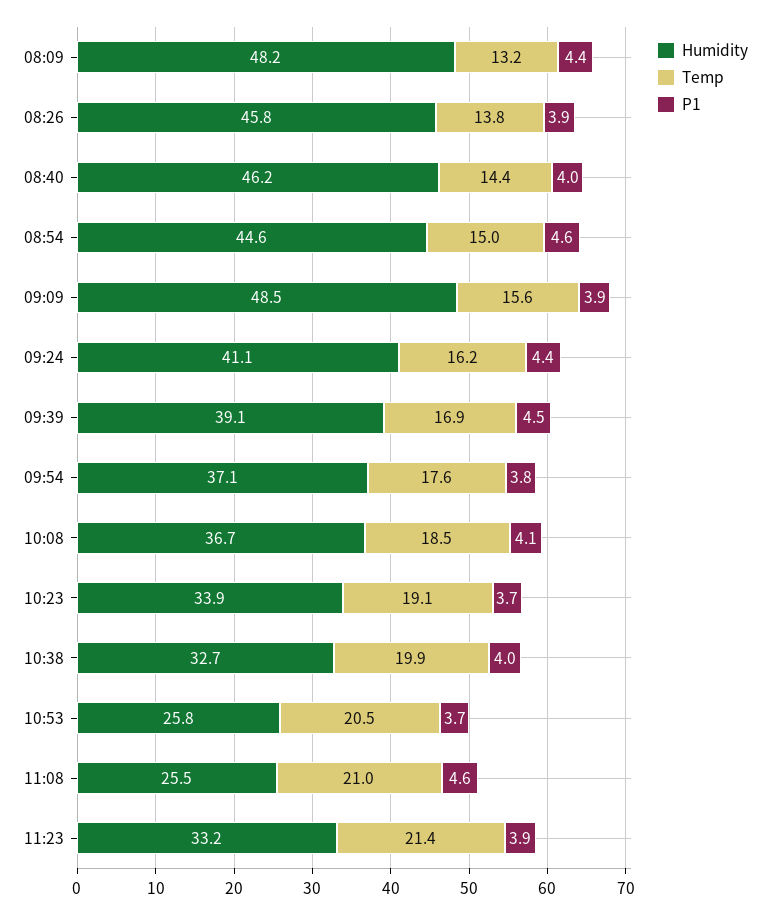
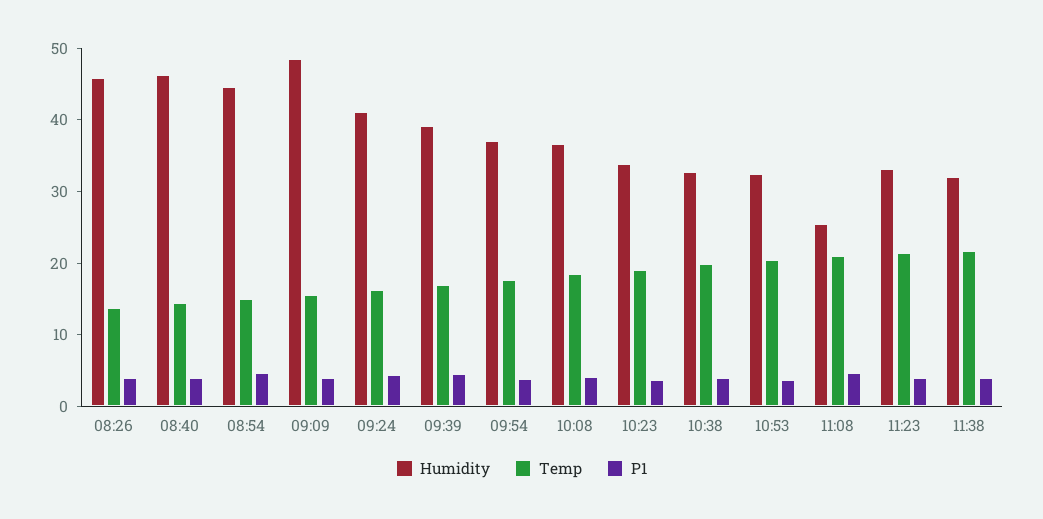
Humidity, 08:09: 48.2 -> none
Temp, 08:09: 13.2 -> none
P1, 08:09: 4.4 -> none
Humidity, 10:53: 25.8 -> 32
Humidity, 11:38: none -> 32
Temp, 11:38: none -> 22
P1, 11:38: none -> 4

